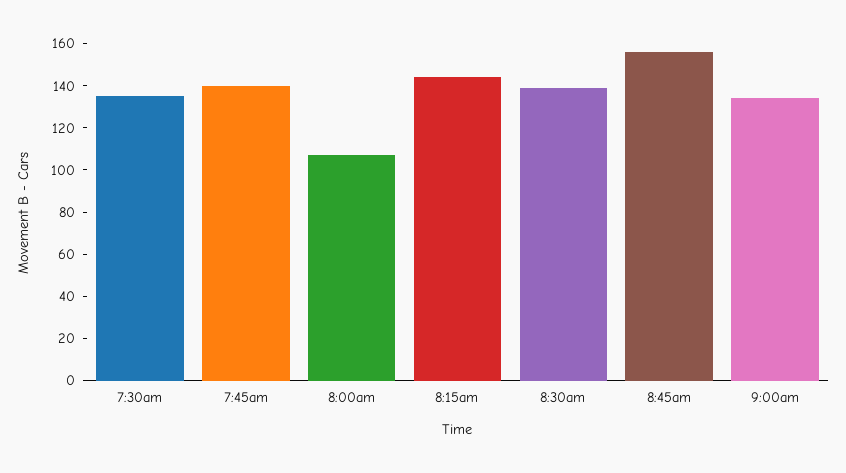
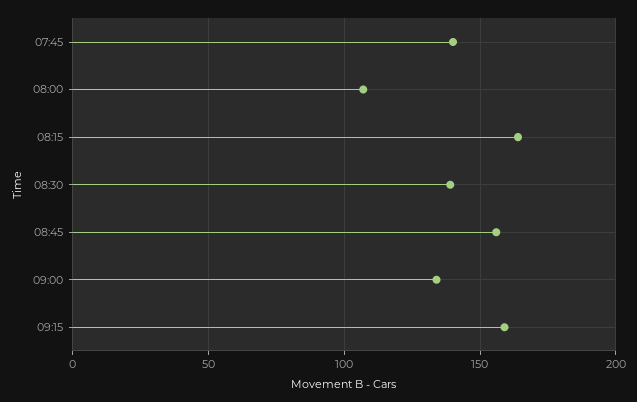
7:30am: 135 -> none
8:15am: 145 -> 165
09:15: none -> 160

